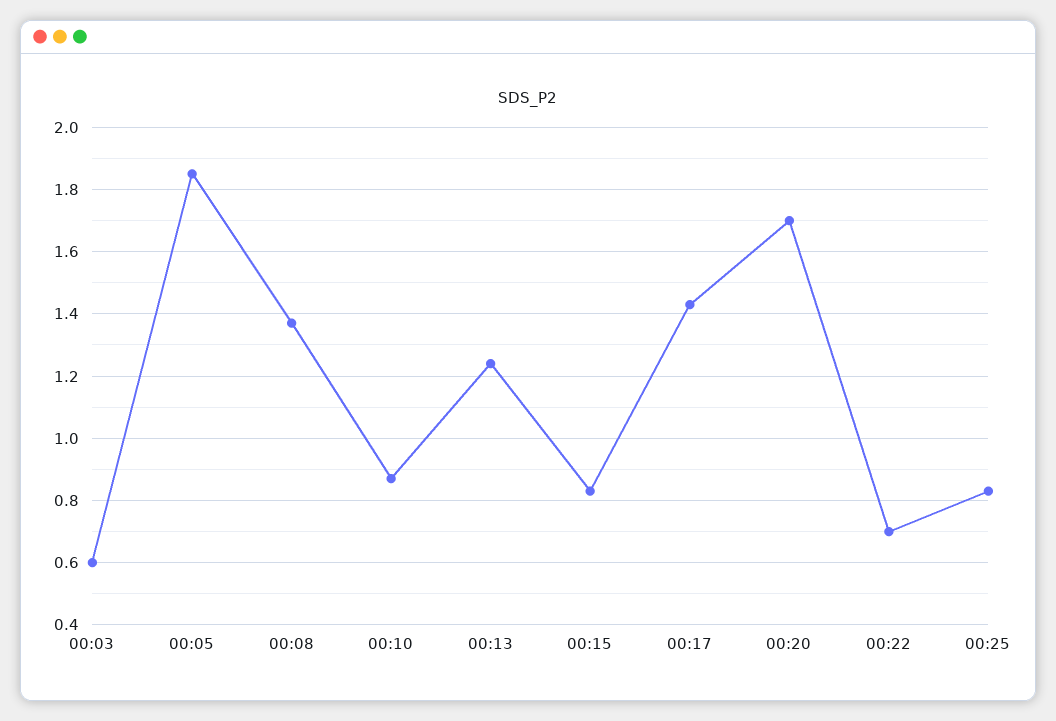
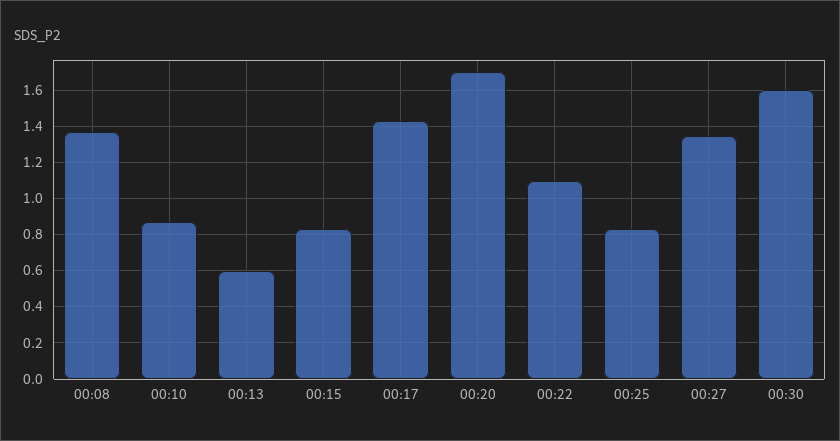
00:03: 0.6 -> none
00:05: 1.85 -> none
00:13: 1.25 -> 0.6
00:22: 0.7 -> 1.1
00:27: none -> 1.35
00:30: none -> 1.6

